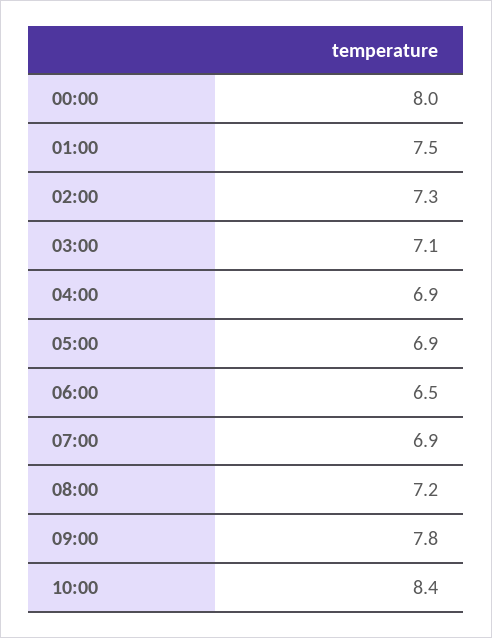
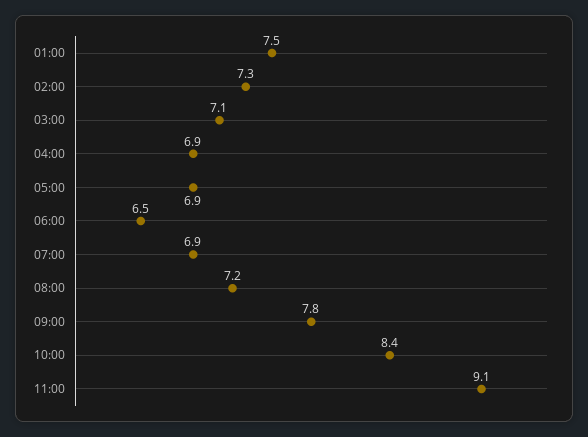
00:00: 8 -> none
11:00: none -> 9.1

